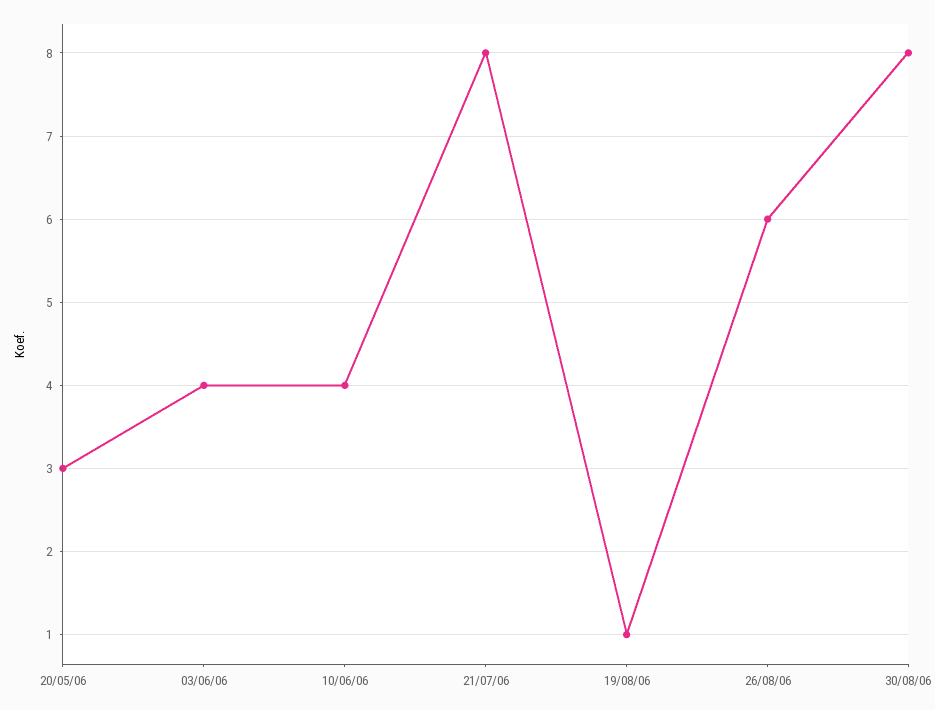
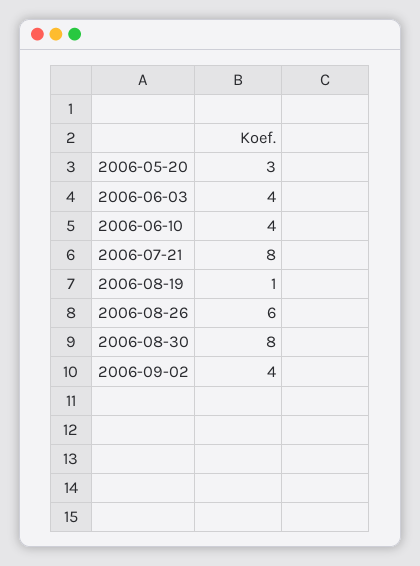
2006-09-02: none -> 4

